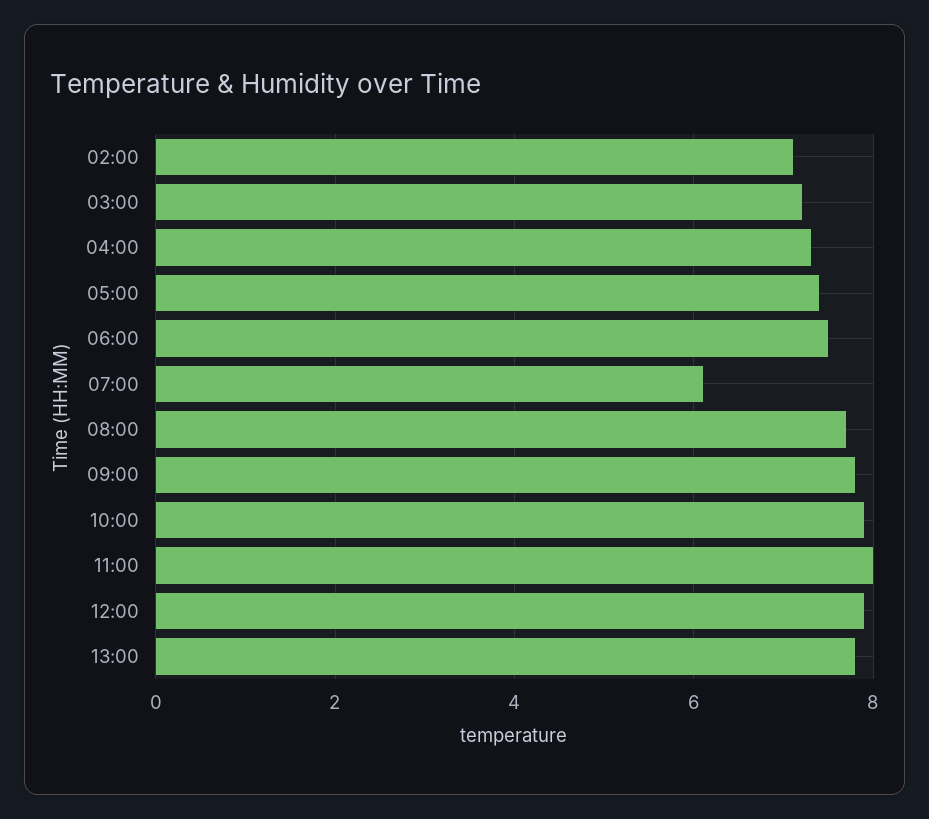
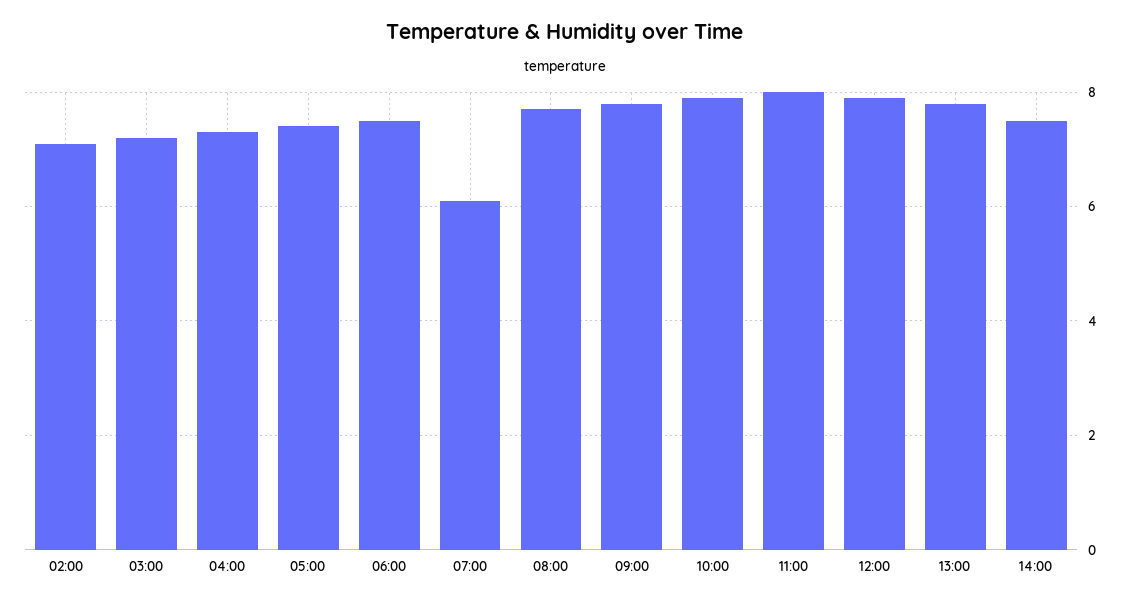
14:00: none -> 7.5

